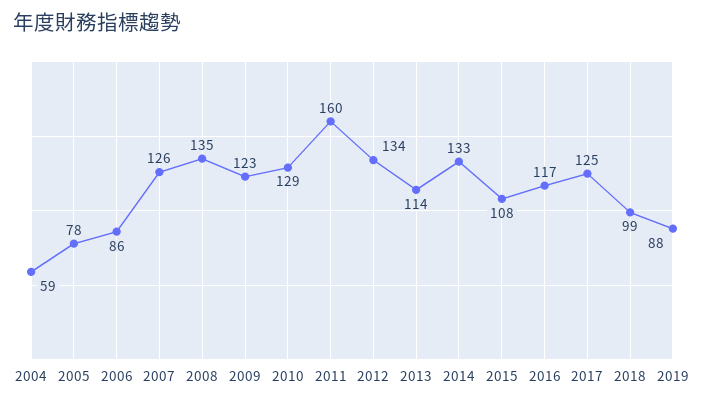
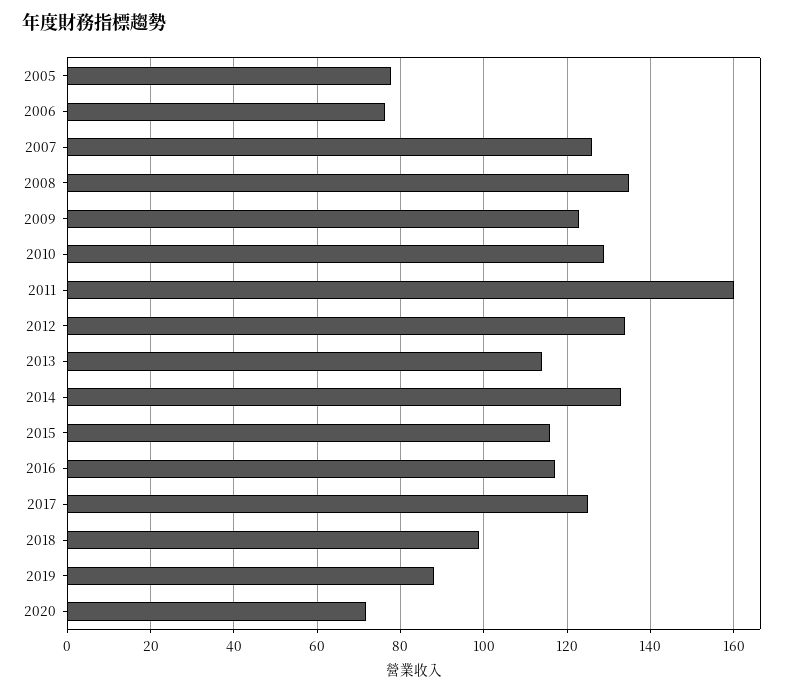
2004: 59 -> none
2006: 86 -> 76
2015: 108 -> 116
2020: none -> 72

